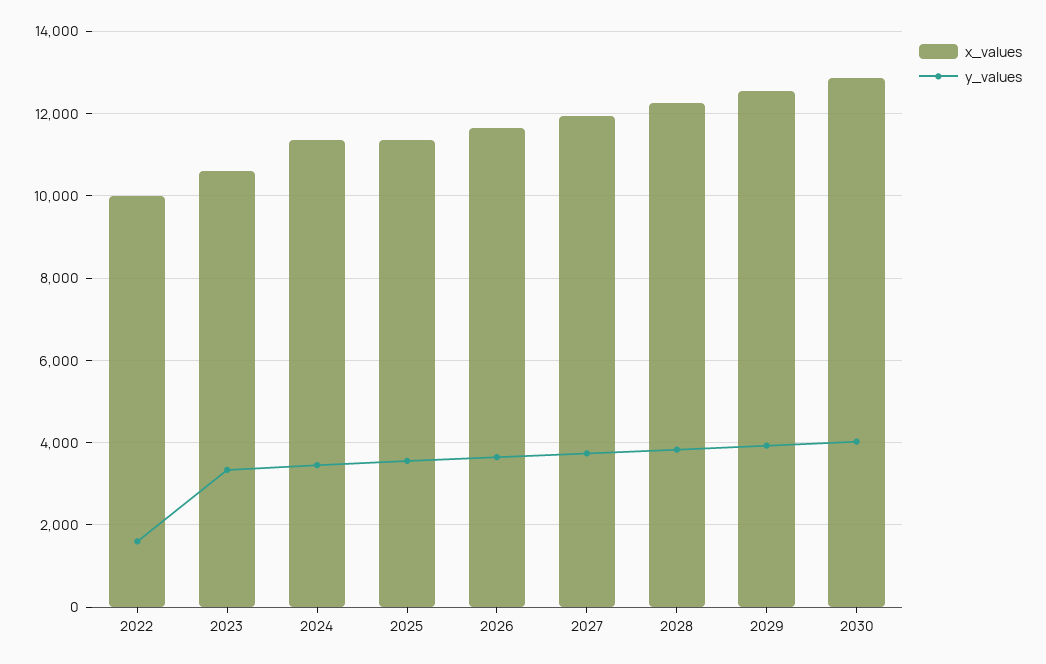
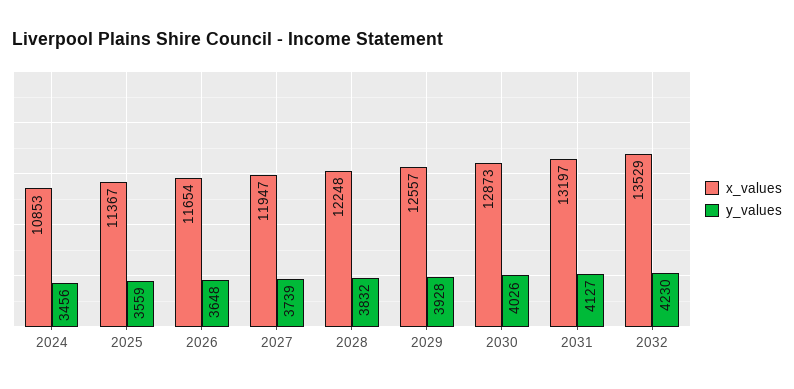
x_values, 2022: 10000 -> none
y_values, 2022: 1600 -> none
x_values, 2023: 10600 -> none
y_values, 2023: 3400 -> none
x_values, 2024: 11400 -> 10853
x_values, 2031: none -> 13197
y_values, 2031: none -> 4127
x_values, 2032: none -> 13529
y_values, 2032: none -> 4230

